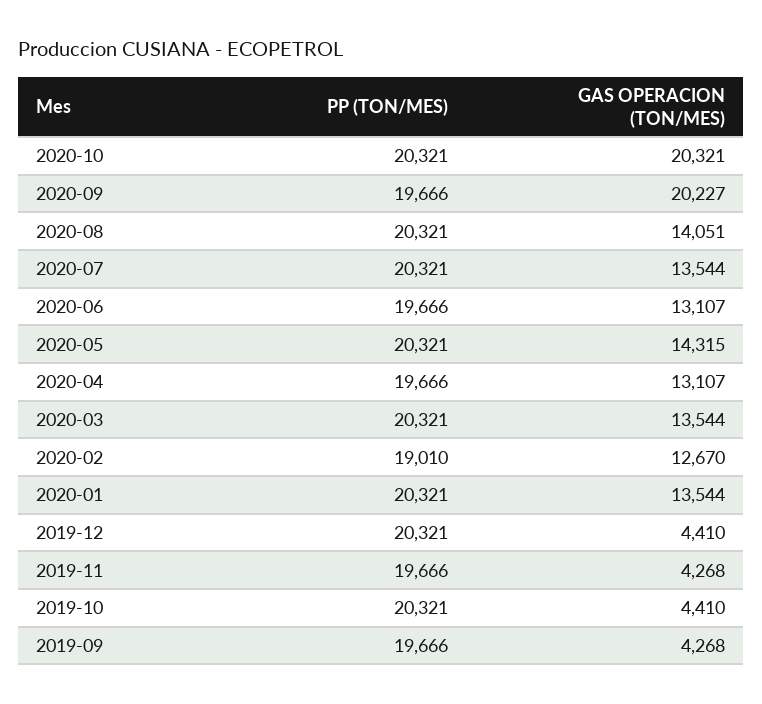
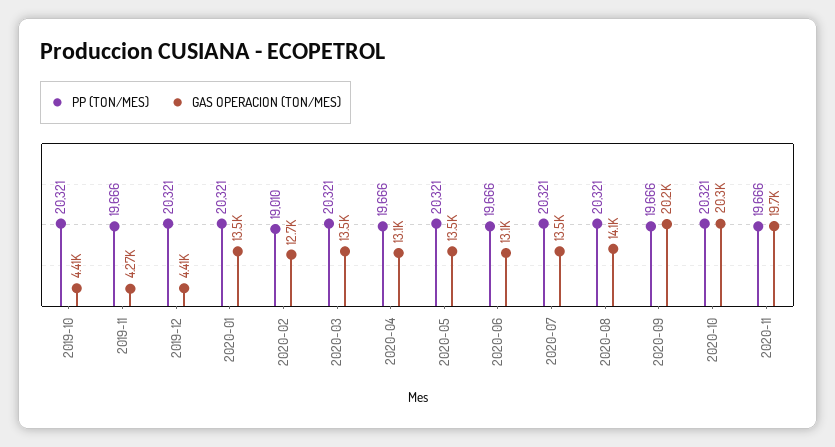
GAS OPERACION (TON/MES), 2020-05: 14315 -> 13500
PP (TON/MES), 2019-09: 19666 -> none
GAS OPERACION (TON/MES), 2019-09: 4268 -> none
PP (TON/MES), 2020-11: none -> 19666
GAS OPERACION (TON/MES), 2020-11: none -> 19700

